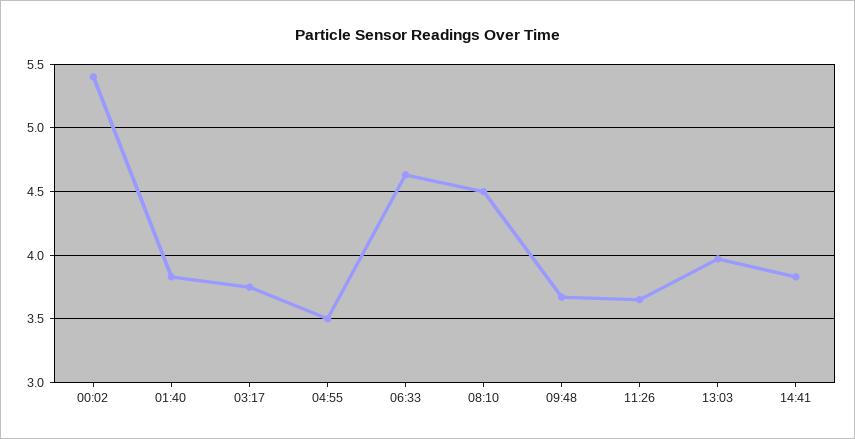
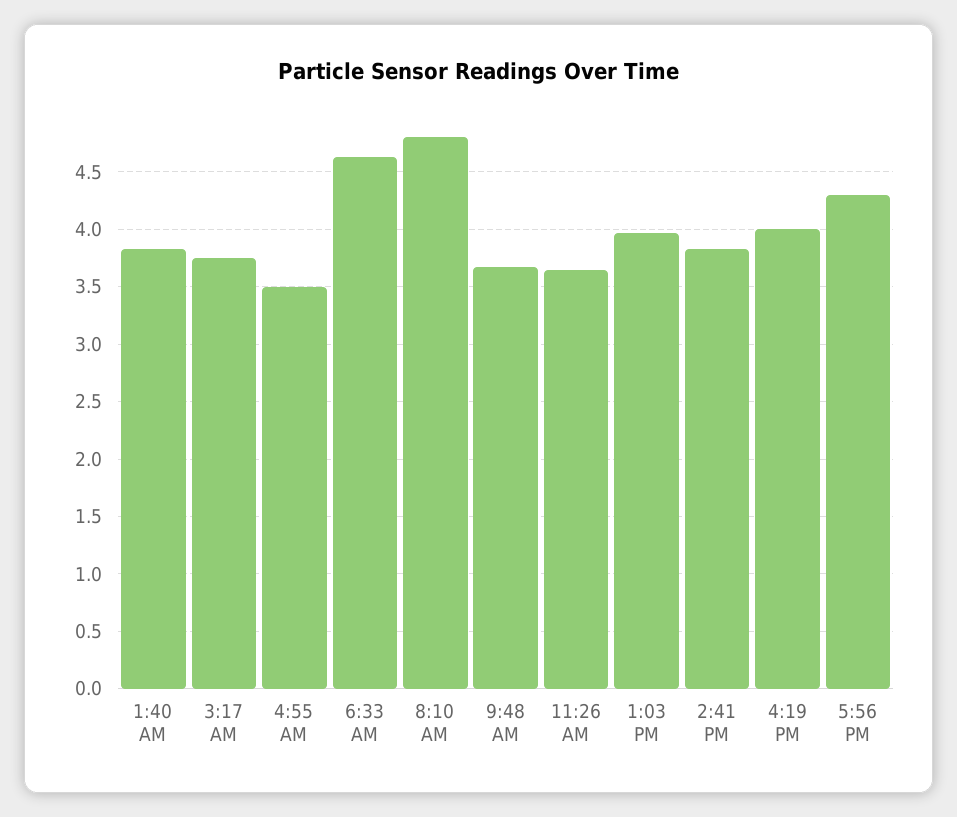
00:02: 5.4 -> none
08:10: 4.5 -> 4.8
4:19 PM: none -> 4
5:56 PM: none -> 4.3

